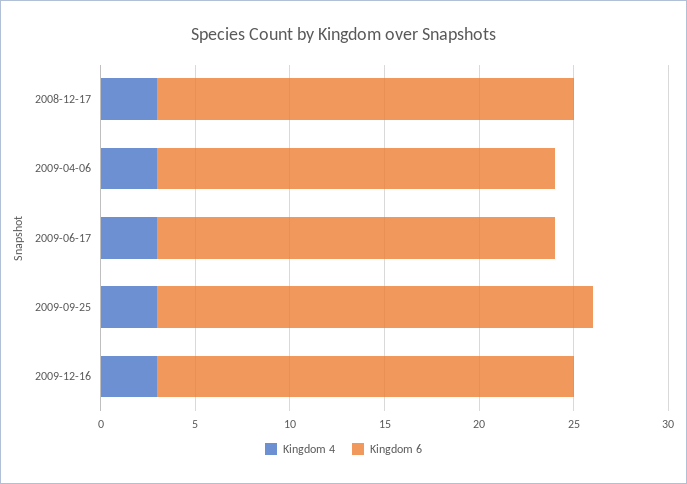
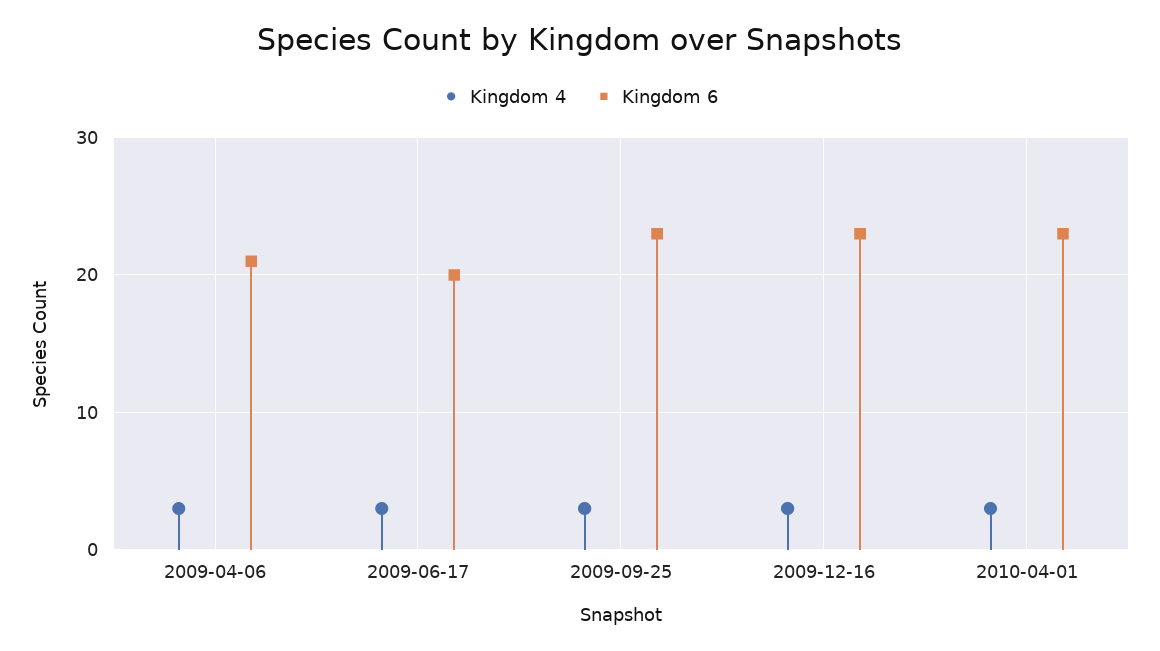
Kingdom 4, 2008-12-17: 3 -> none
Kingdom 6, 2008-12-17: 22 -> none
Kingdom 6, 2009-06-17: 21 -> 20
Kingdom 6, 2009-12-16: 22 -> 23
Kingdom 4, 2010-04-01: none -> 3
Kingdom 6, 2010-04-01: none -> 23

